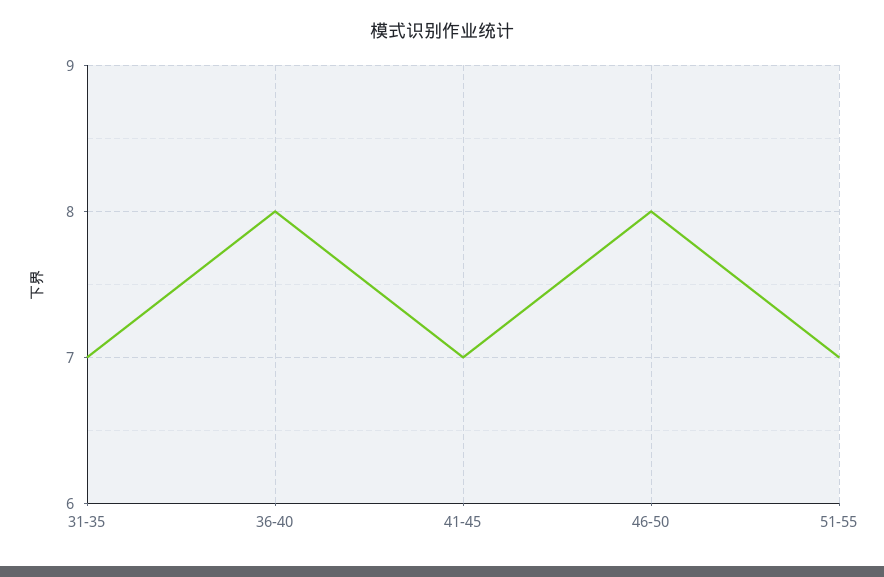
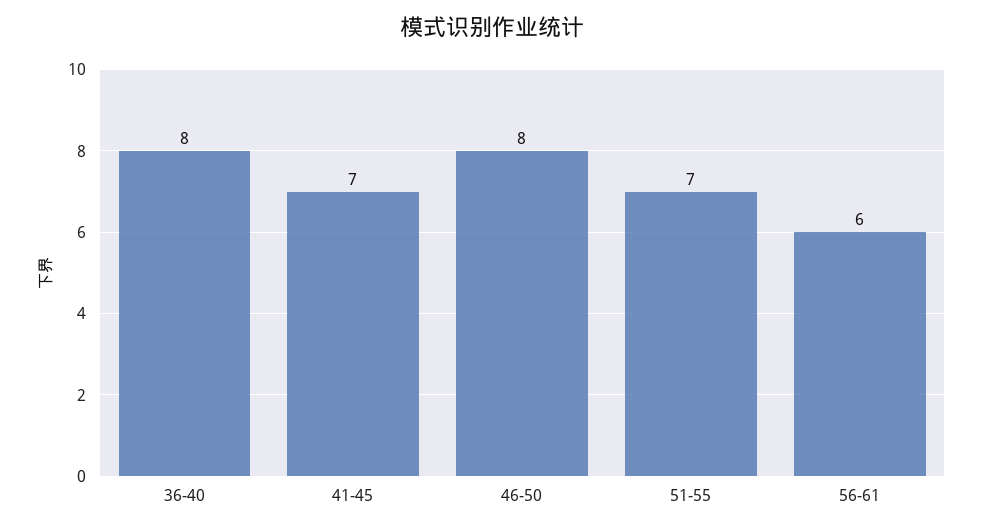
31-35: 7 -> none
56-61: none -> 6

